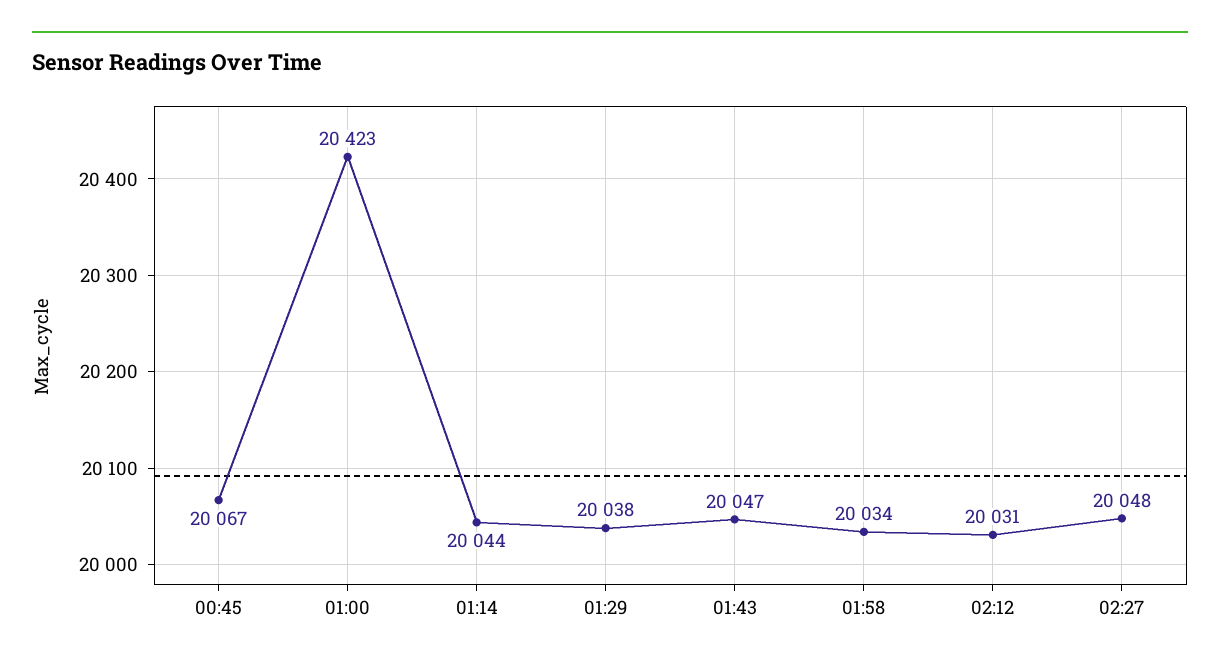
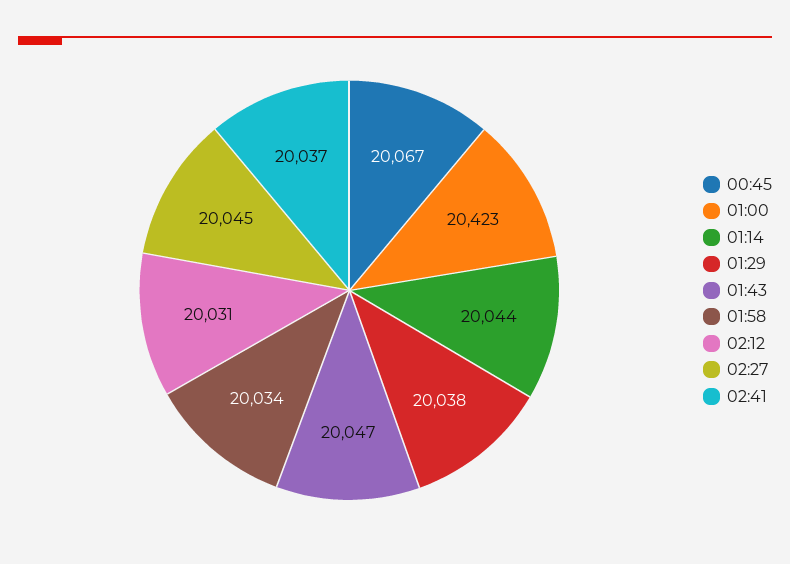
02:27: 20048 -> 20045
02:41: none -> 20037

